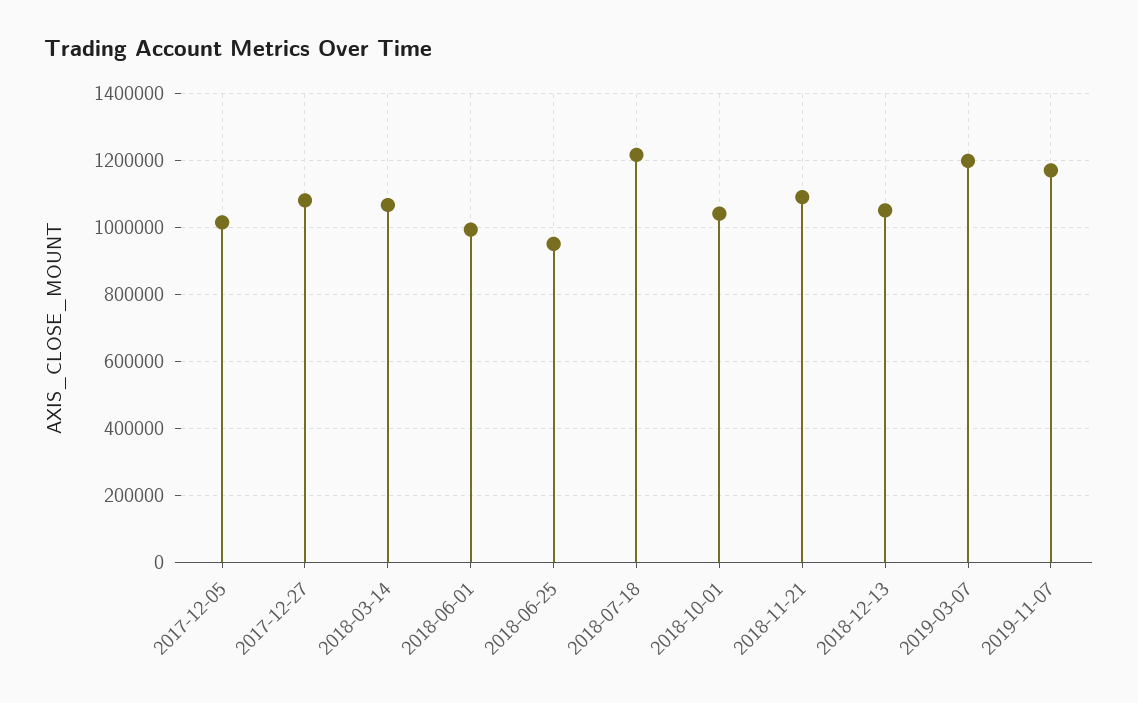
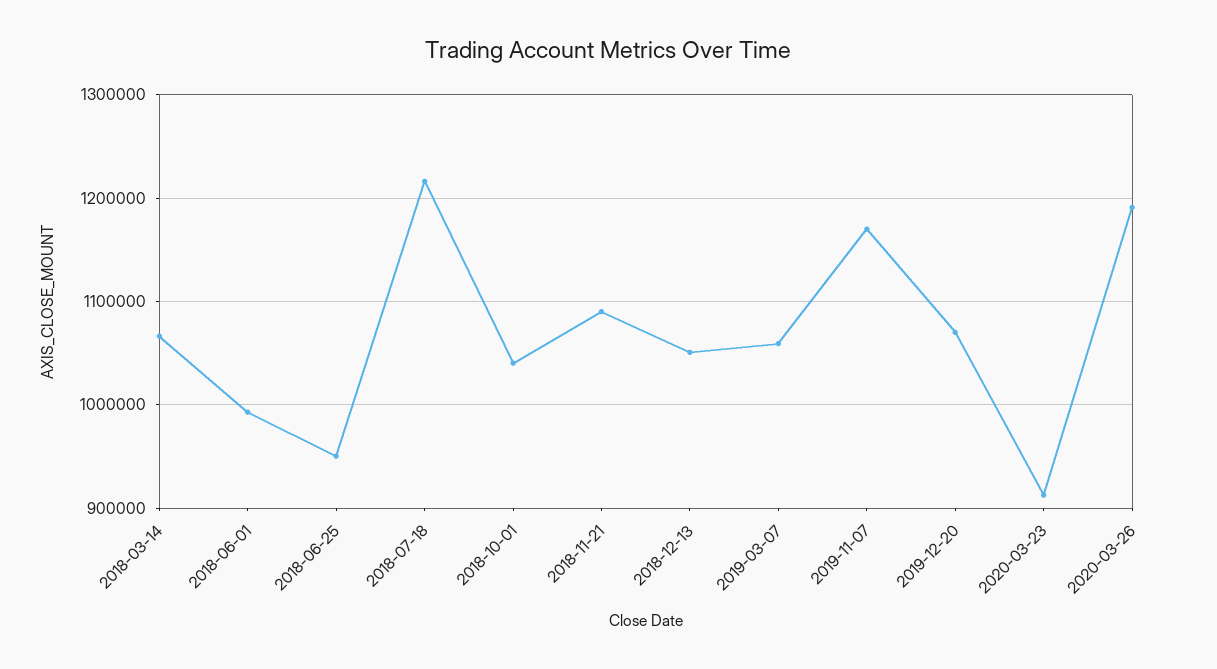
2017-12-05: 1020000 -> none
2017-12-27: 1080000 -> none
2019-03-07: 1200000 -> 1060000
2019-12-20: none -> 1070000
2020-03-23: none -> 910000
2020-03-26: none -> 1190000

